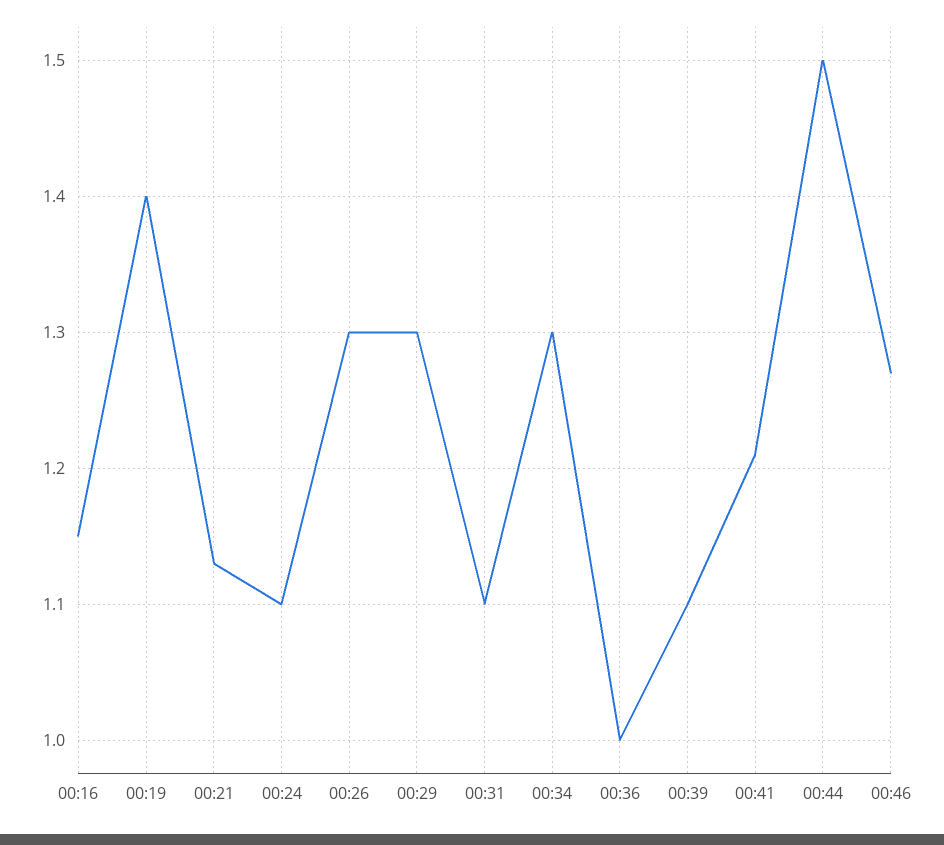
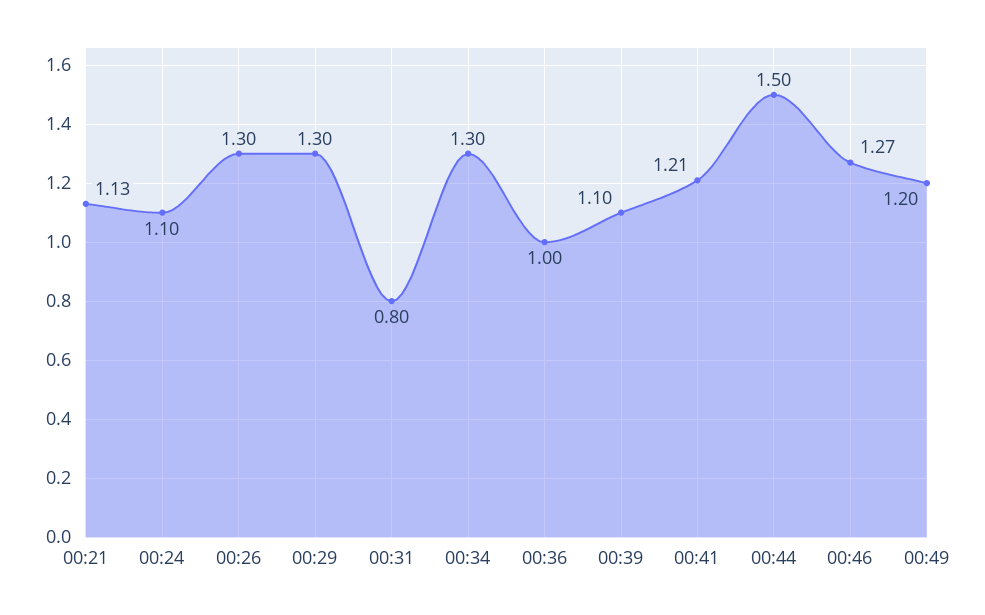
00:16: 1.15 -> none
00:19: 1.4 -> none
00:31: 1.1 -> 0.8
00:49: none -> 1.2

